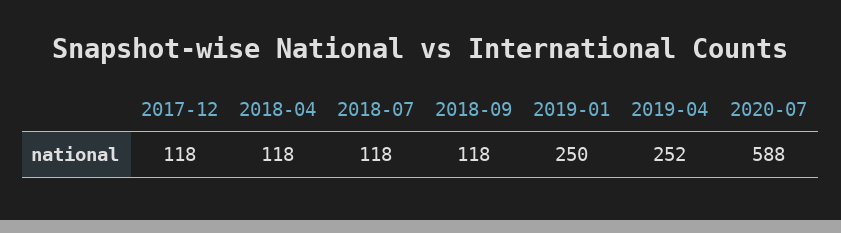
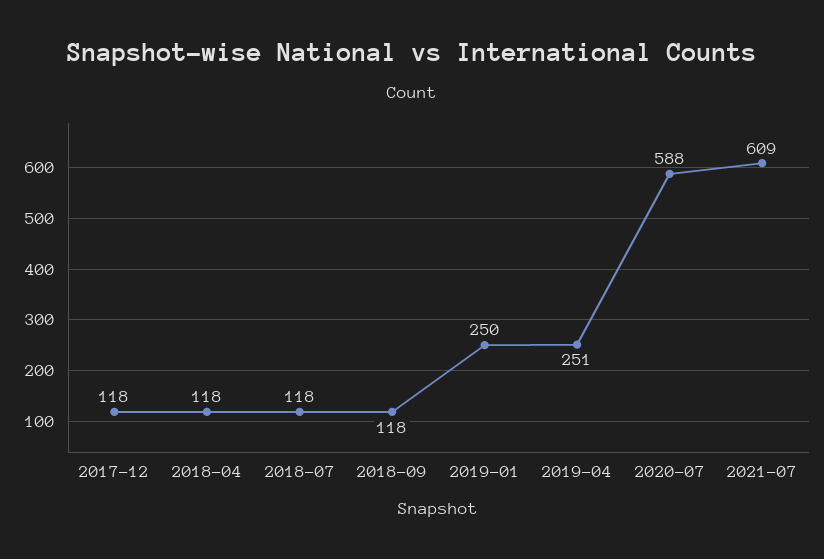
2019-04: 252 -> 251
2021-07: none -> 609

